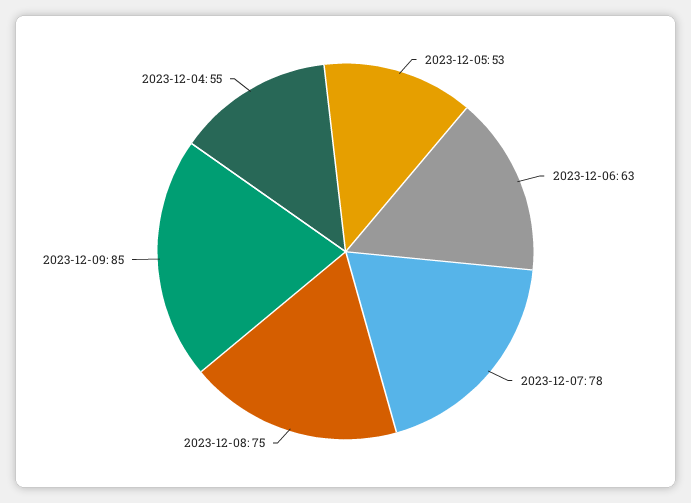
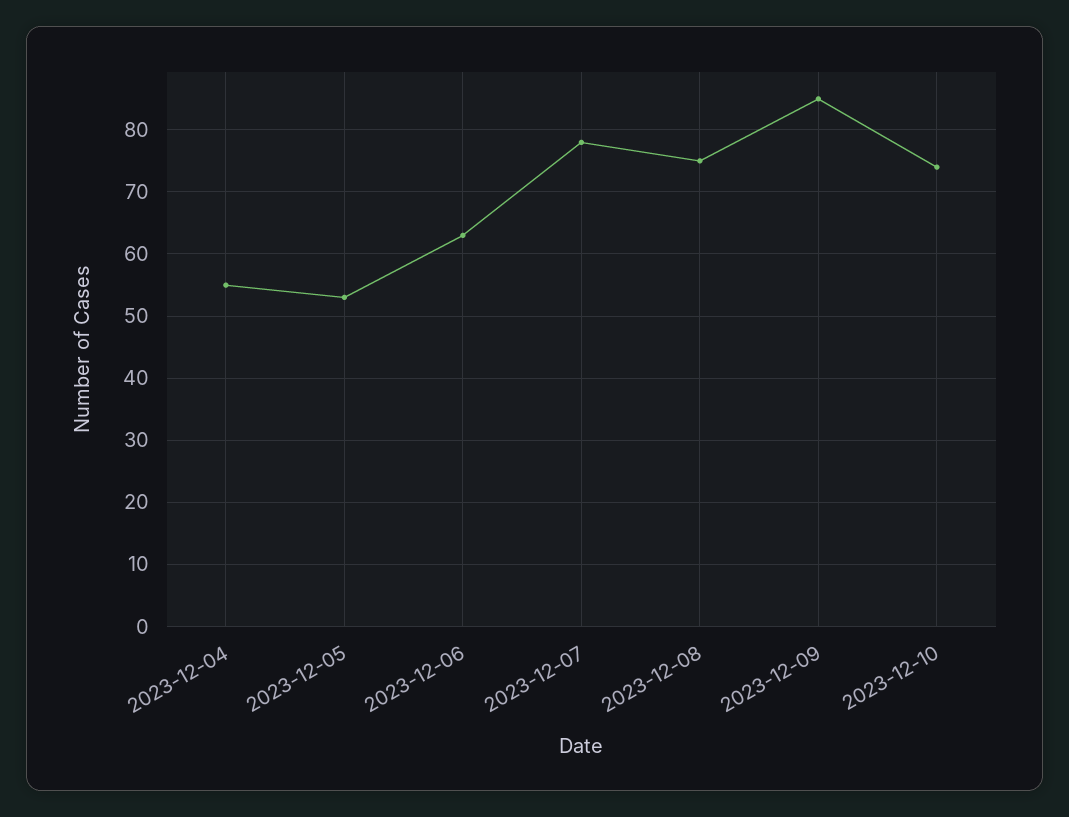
2023-12-10: none -> 74

